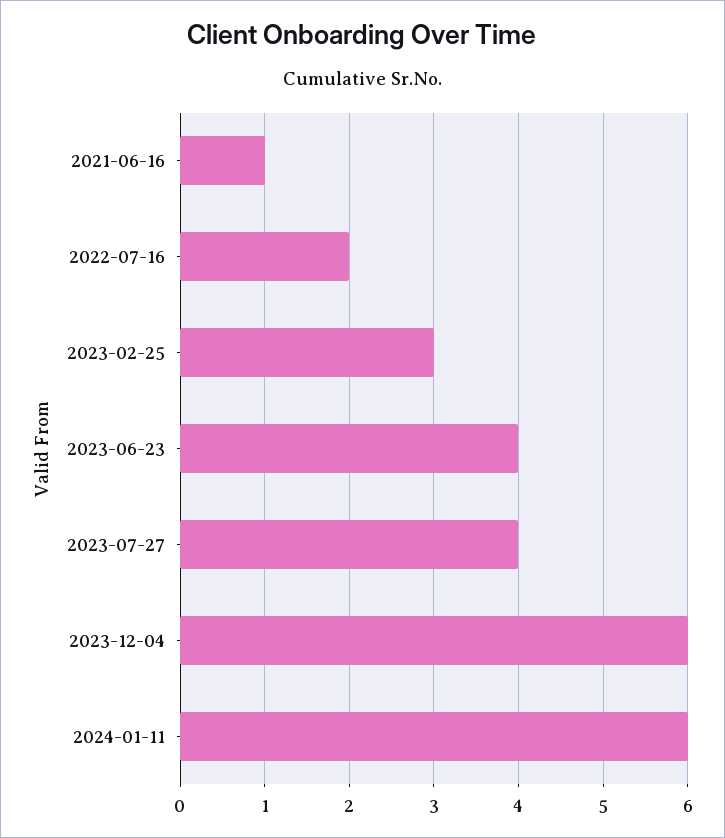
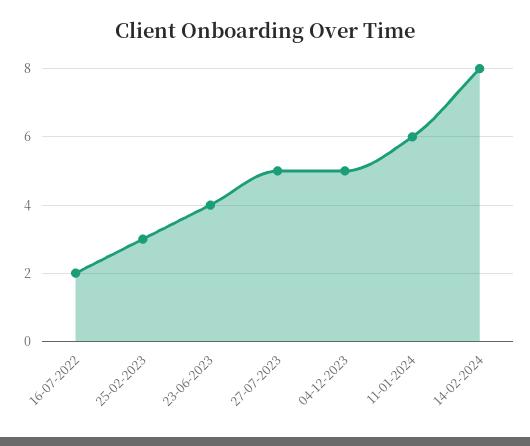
2021-06-16: 1 -> none
2023-07-27: 4 -> 5
2023-12-04: 6 -> 5
14-02-2024: none -> 8

